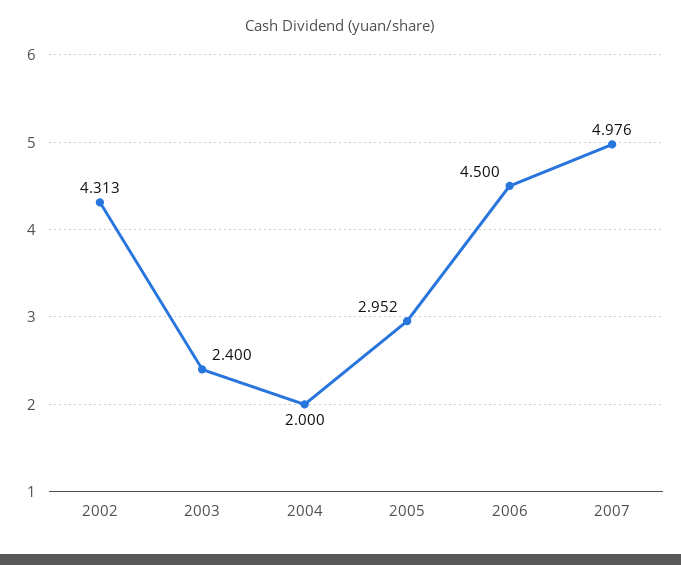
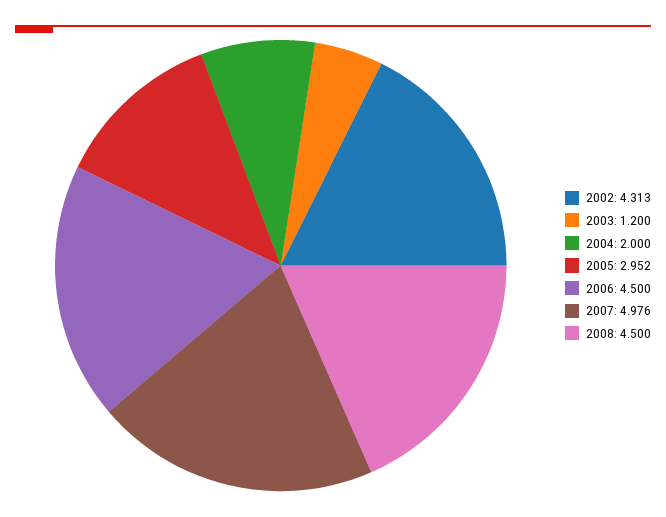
2003: 2.4 -> 1.2
2008: none -> 4.5

